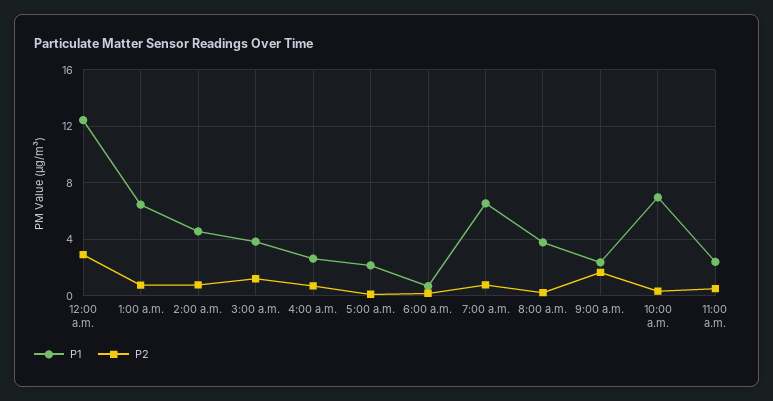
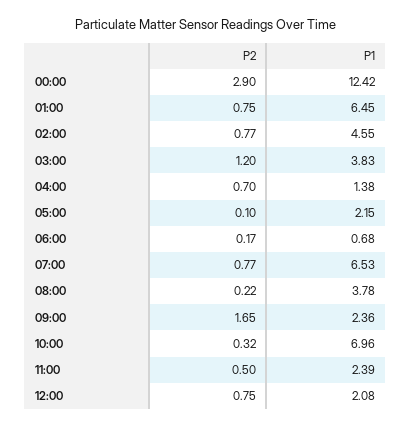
P1, 4:00 a.m.: 2.5 -> 1.38
P2, 12:00: none -> 0.75
P1, 12:00: none -> 2.08

